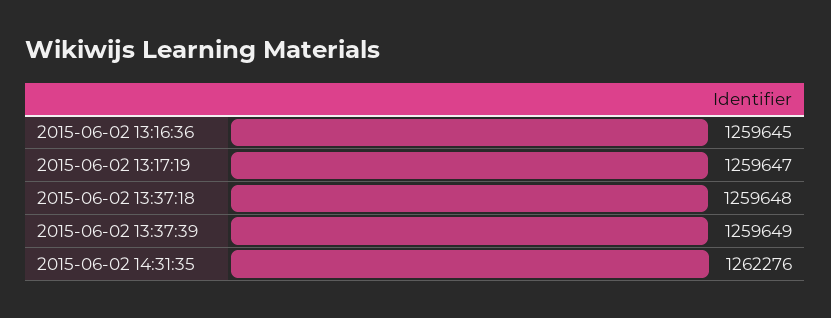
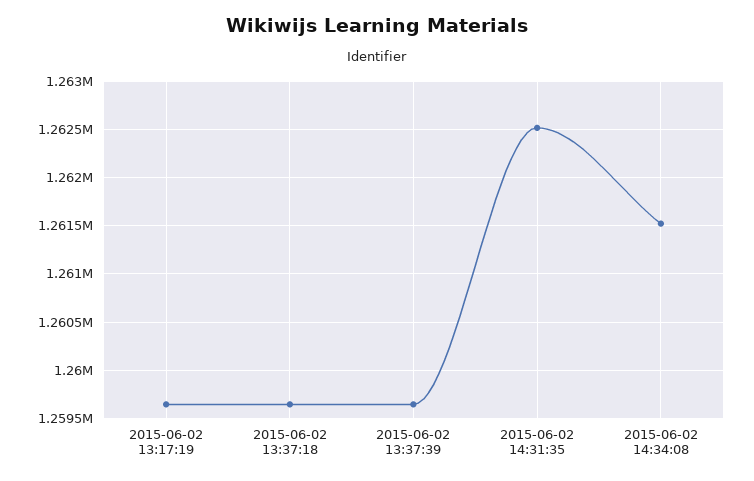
2015-06-02 13:16:36: 1259645 -> none
2015-06-02 14:31:35: 1262276 -> 1262500
2015-06-02 14:34:08: none -> 1261500

